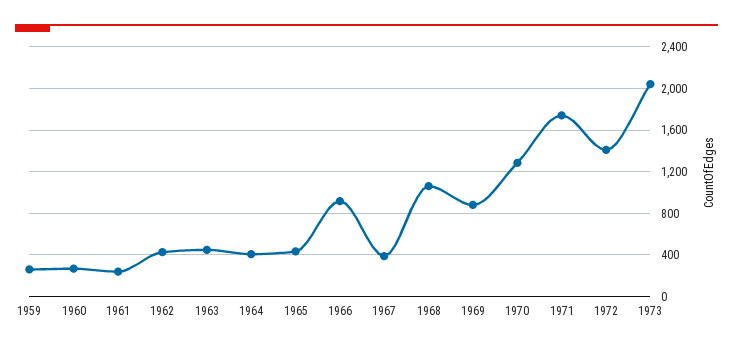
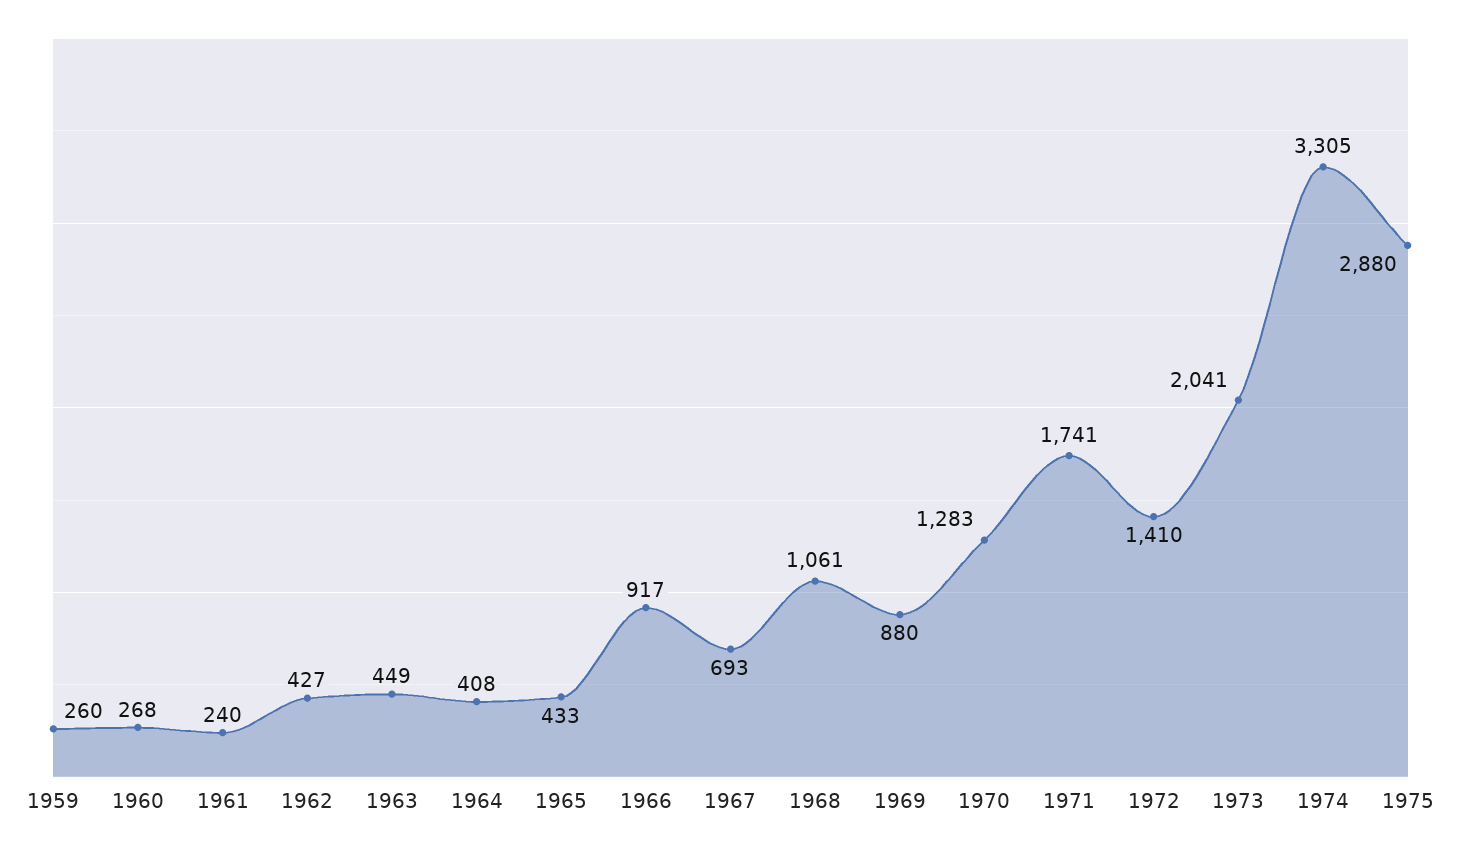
1967: 400 -> 693
1974: none -> 3305
1975: none -> 2880

